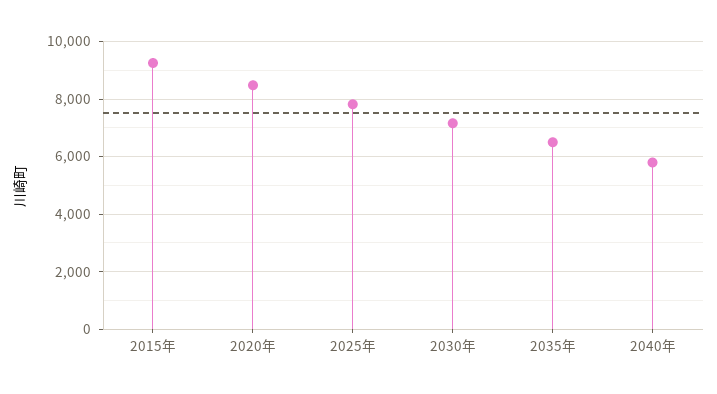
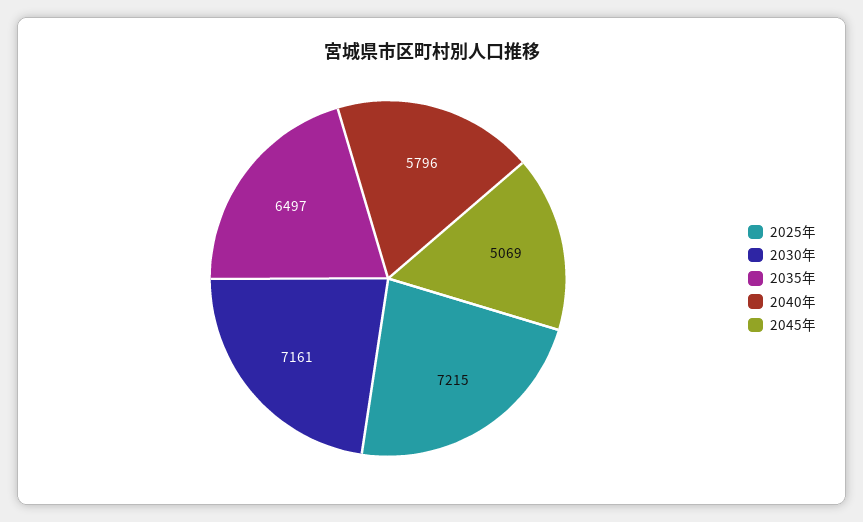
2015年: 9250 -> none
2020年: 8500 -> none
2025年: 7750 -> 7215
2045年: none -> 5069

